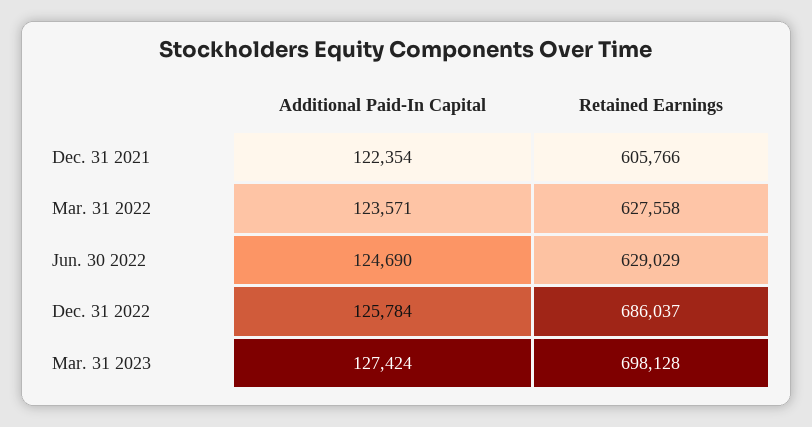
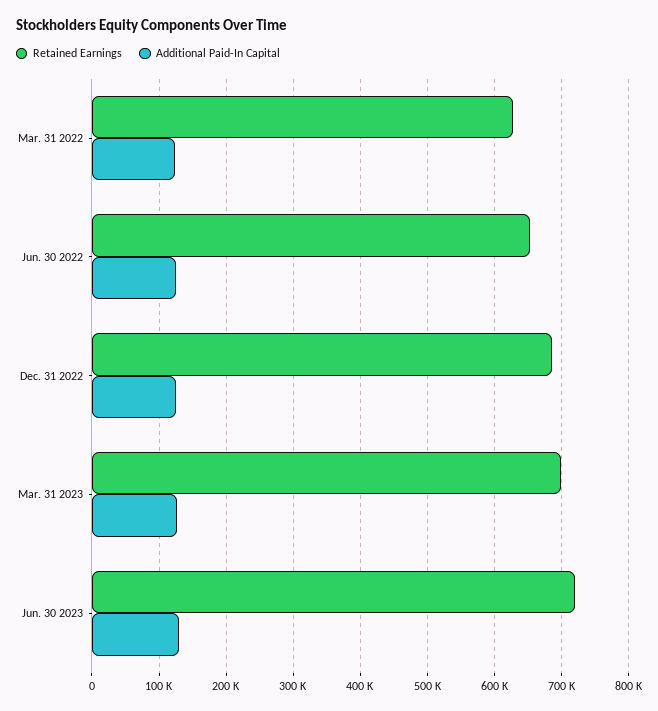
Additional Paid-In Capital, Dec. 31 2021: 122354 -> none
Retained Earnings, Dec. 31 2021: 605766 -> none
Retained Earnings, Jun. 30 2022: 629029 -> 650000
Retained Earnings, Jun. 30 2023: none -> 720000
Additional Paid-In Capital, Jun. 30 2023: none -> 130000

